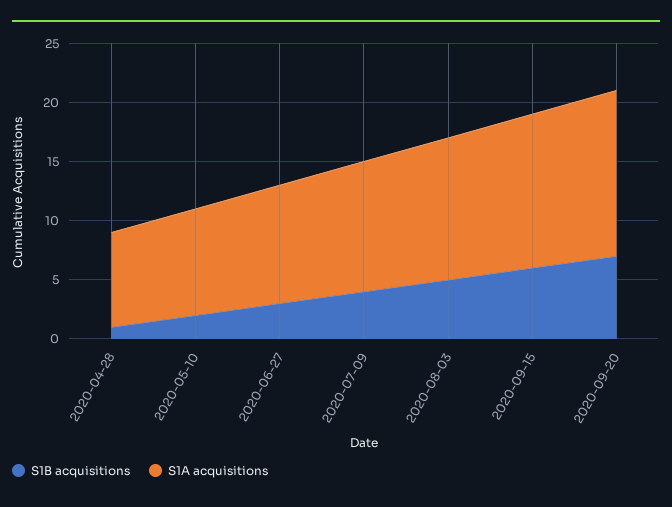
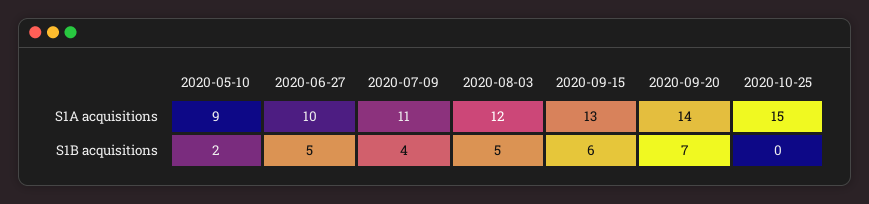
S1B acquisitions, 2020-04-28: 1 -> none
S1A acquisitions, 2020-04-28: 8 -> none
S1B acquisitions, 2020-06-27: 3 -> 5
S1A acquisitions, 2020-10-25: none -> 15
S1B acquisitions, 2020-10-25: none -> 0

